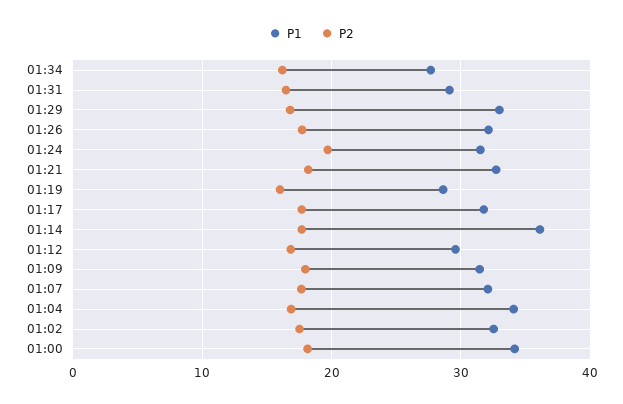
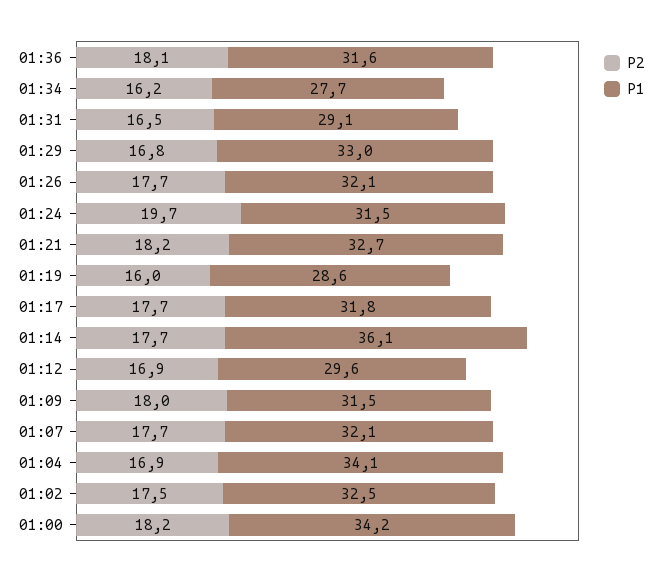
P2, 01:36: none -> 18.1
P1, 01:36: none -> 31.6

